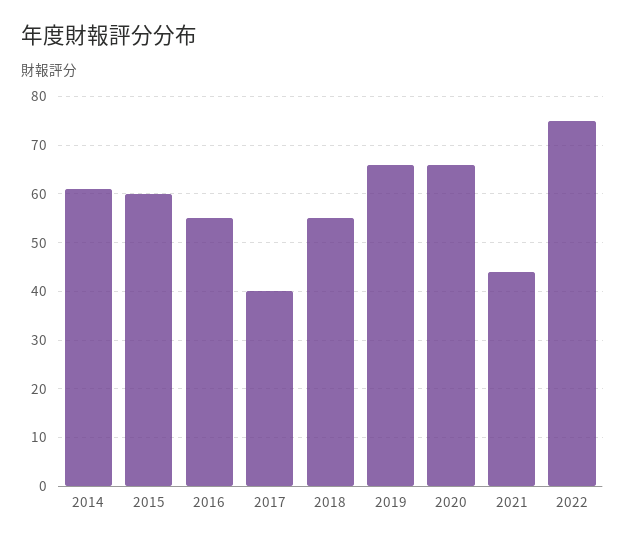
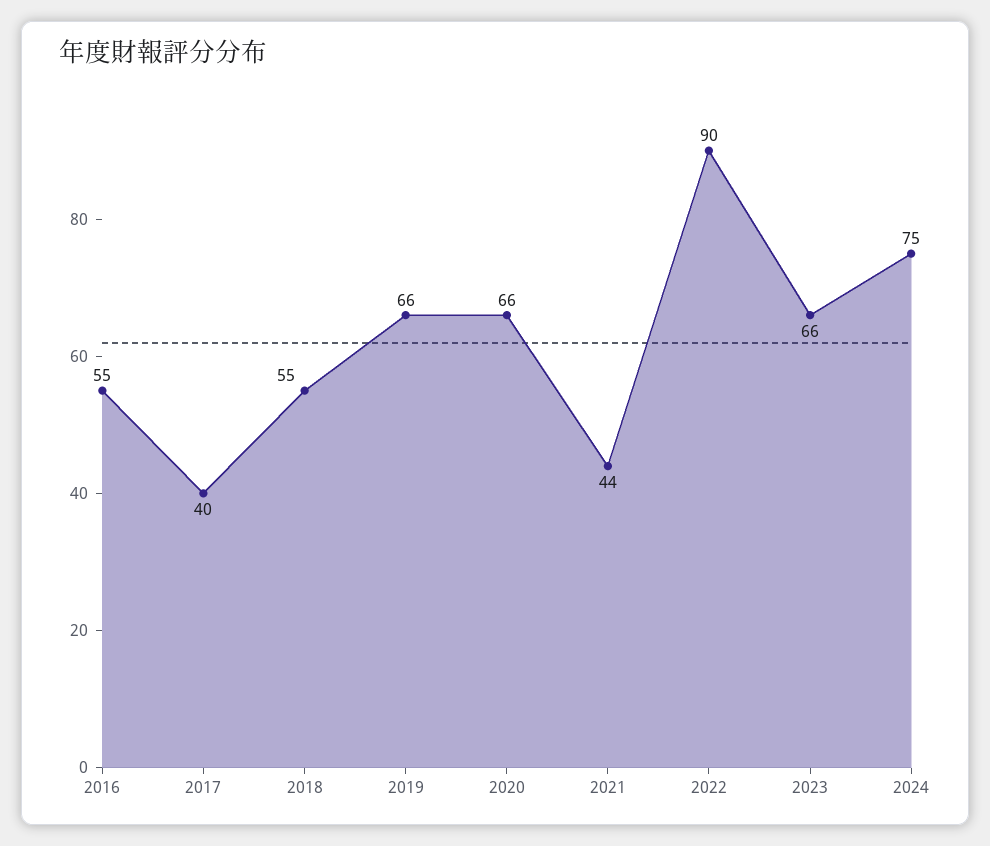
2014: 60 -> none
2015: 60 -> none
2022: 75 -> 90
2023: none -> 66
2024: none -> 75

